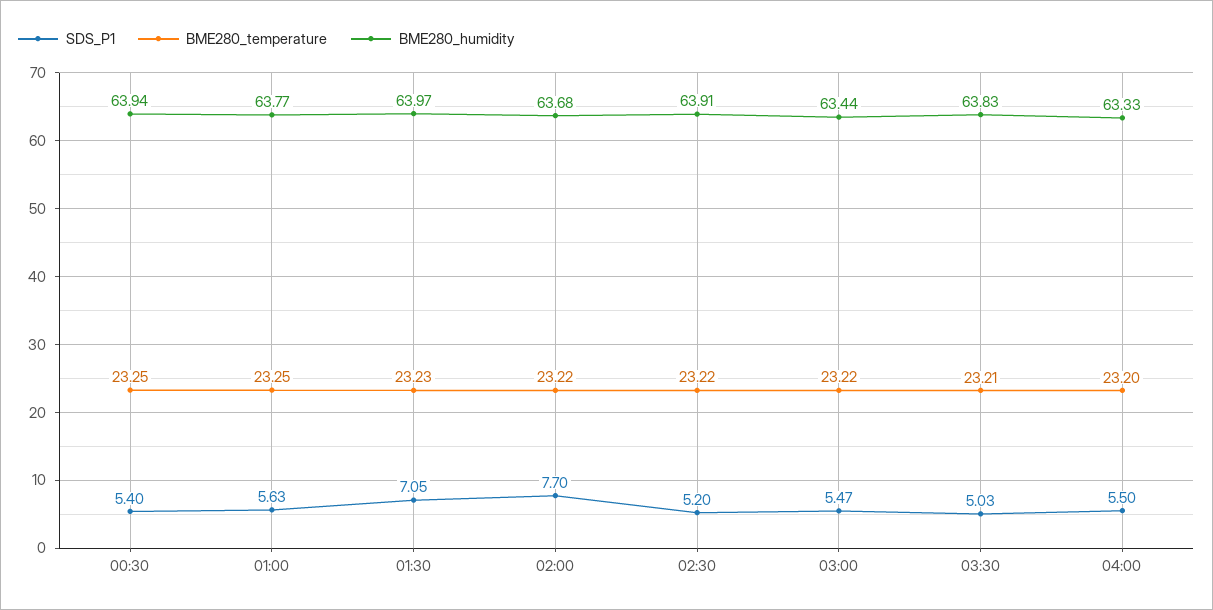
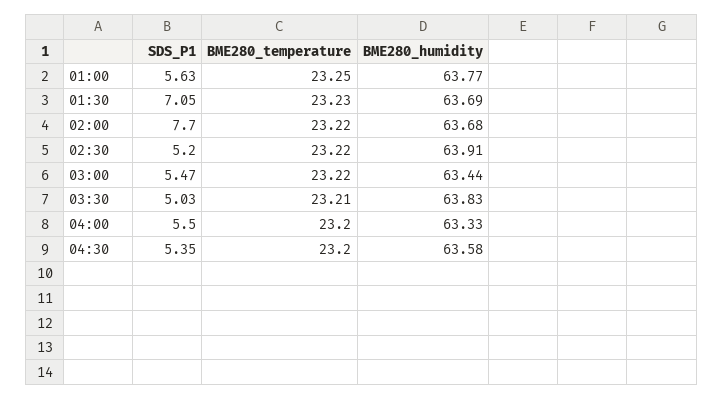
SDS_P1, 00:30: 5.4 -> none
BME280_temperature, 00:30: 23.25 -> none
BME280_humidity, 00:30: 63.94 -> none
BME280_humidity, 01:30: 63.97 -> 63.69
SDS_P1, 04:30: none -> 5.35
BME280_temperature, 04:30: none -> 23.2
BME280_humidity, 04:30: none -> 63.58

